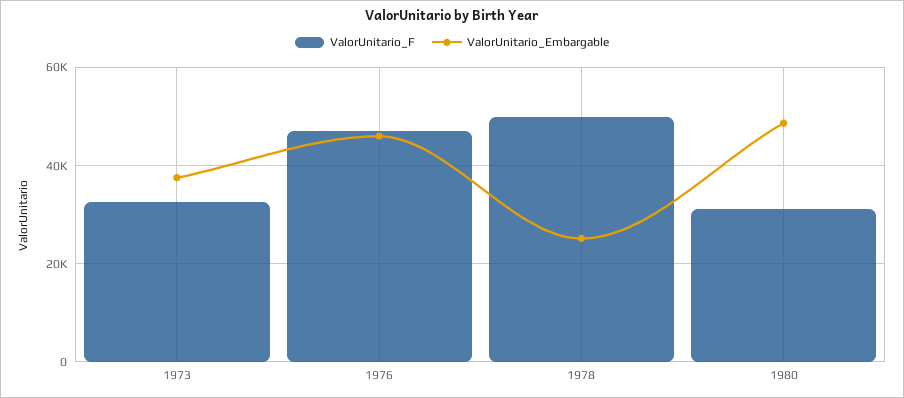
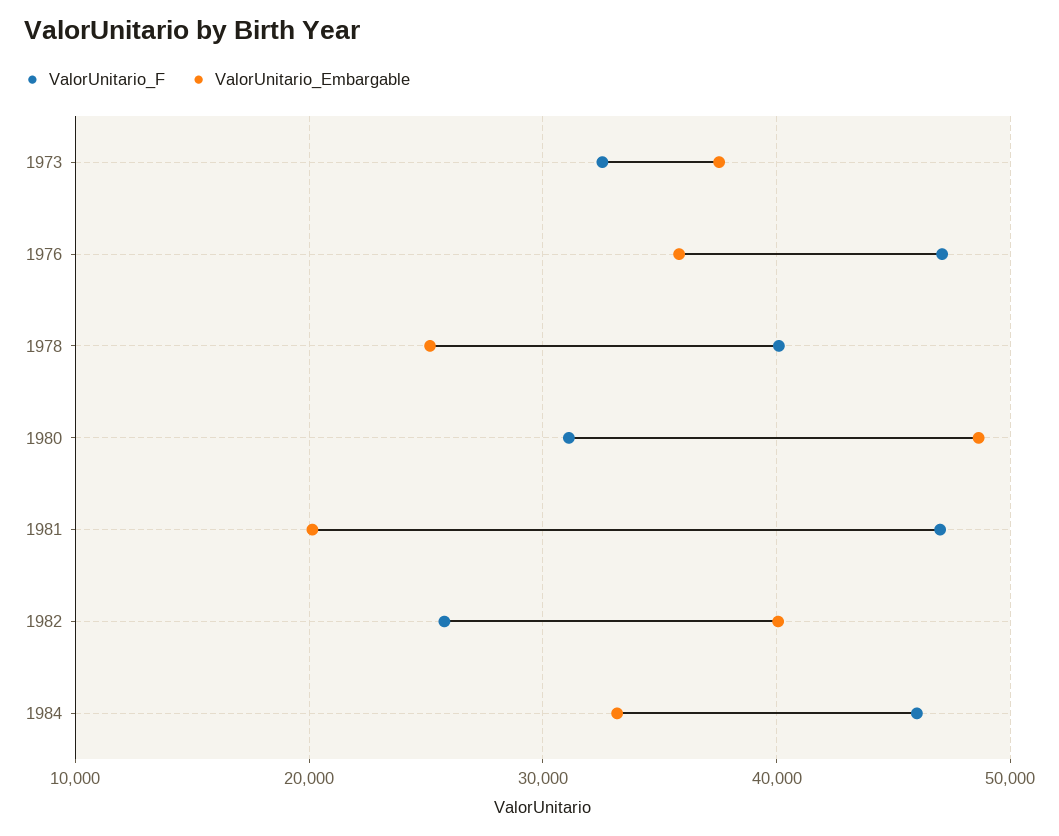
ValorUnitario_Embargable, 1976: 46000 -> 36000
ValorUnitario_F, 1978: 50000 -> 40000
ValorUnitario_F, 1981: none -> 47000
ValorUnitario_Embargable, 1981: none -> 20000
ValorUnitario_F, 1982: none -> 26000
ValorUnitario_Embargable, 1982: none -> 40000
ValorUnitario_F, 1984: none -> 46000
ValorUnitario_Embargable, 1984: none -> 33000

